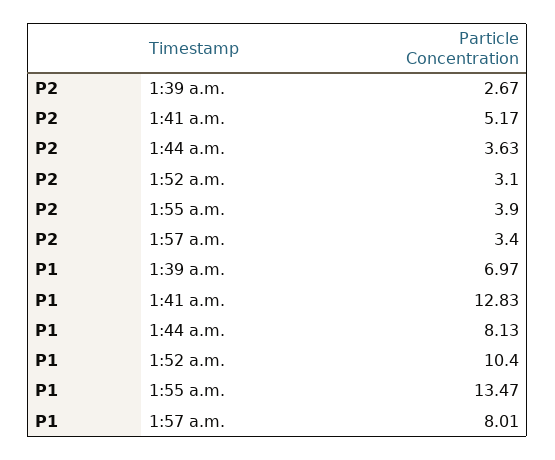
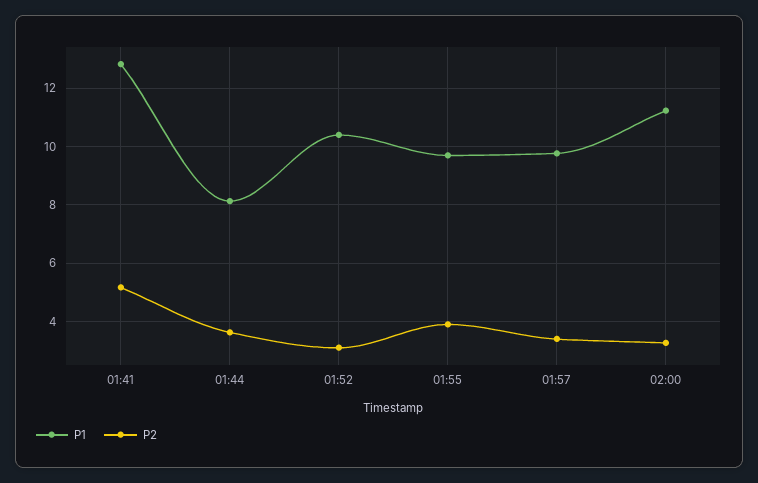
P2, 1:39 a.m.: 2.67 -> none
P1, 1:39 a.m.: 6.97 -> none
P1, 1:55 a.m.: 13.47 -> 9.75
P1, 1:57 a.m.: 8.01 -> 9.75
P1, 02:00: none -> 11.25
P2, 02:00: none -> 3.25

